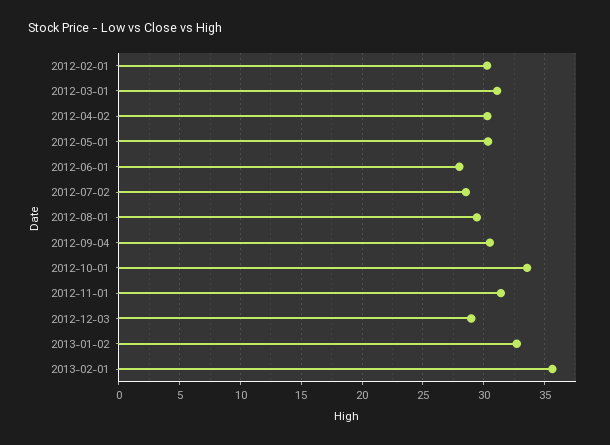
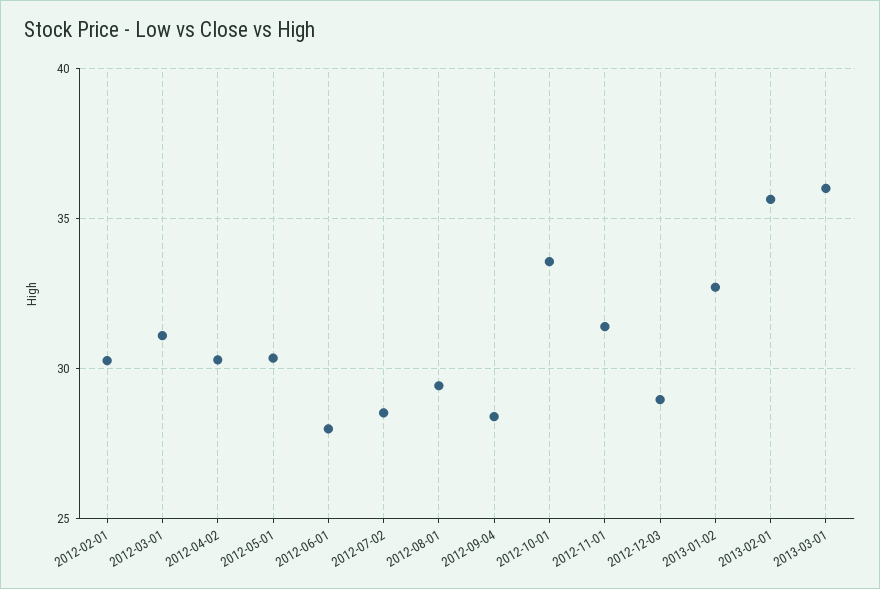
2012-09-04: 30.5 -> 28.5
2013-03-01: none -> 36

